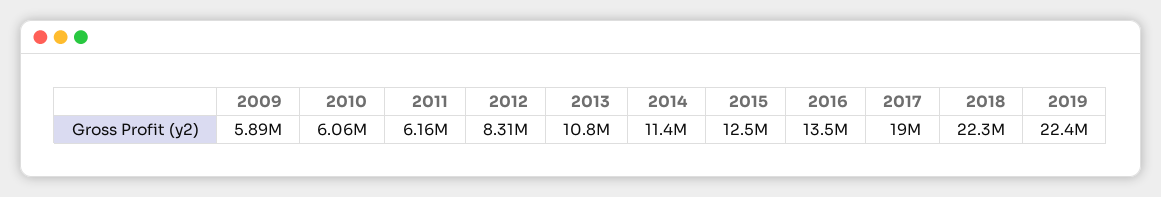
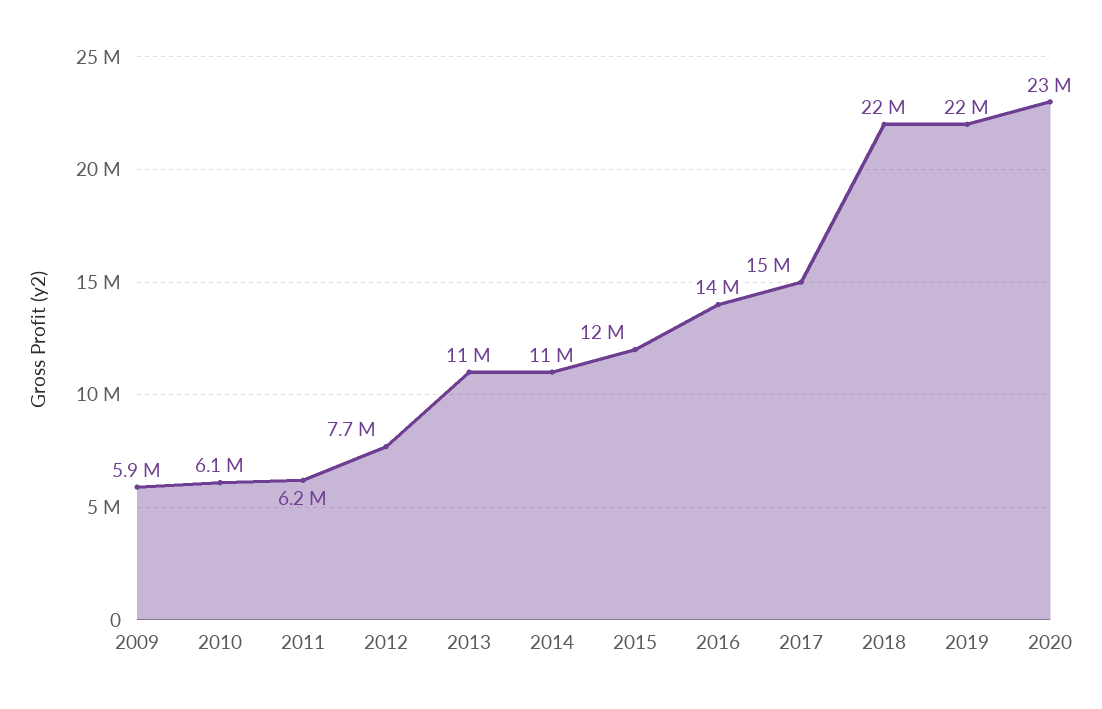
2012: 8310000 -> 7700000
2017: 19000000 -> 15000000
2020: none -> 23000000

